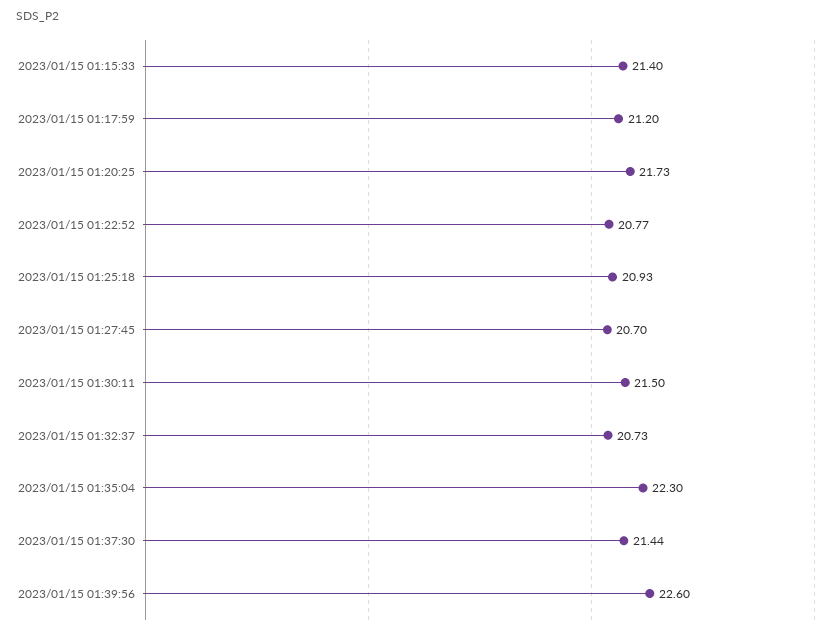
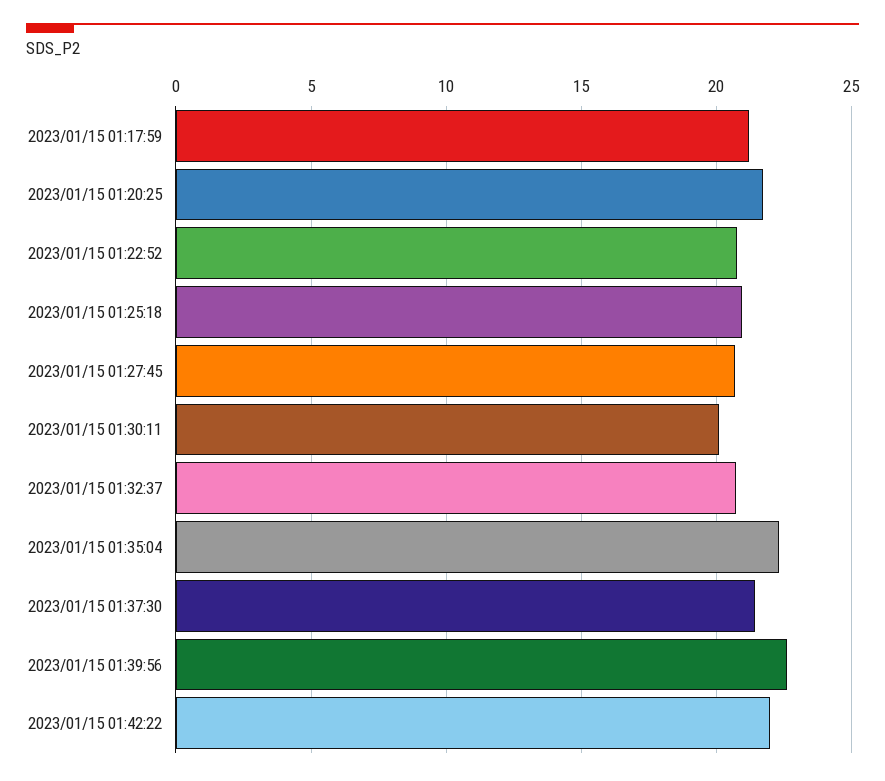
2023/01/15 01:15:33: 21.4 -> none
2023/01/15 01:30:11: 21.5 -> 20
2023/01/15 01:42:22: none -> 22

